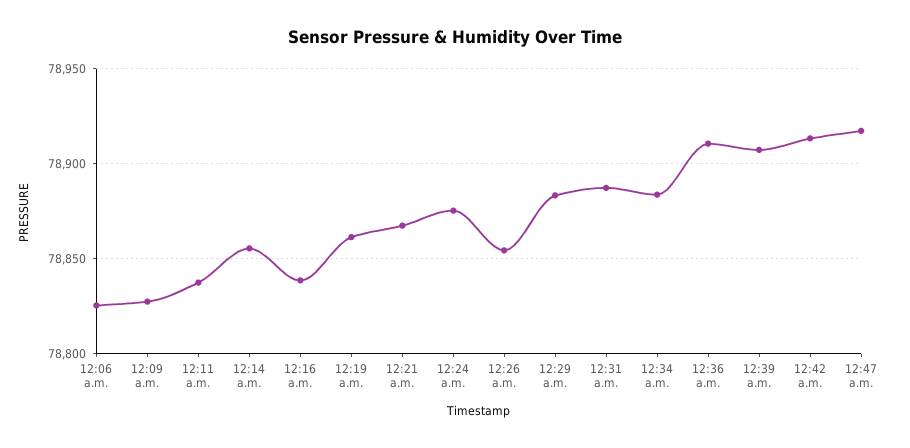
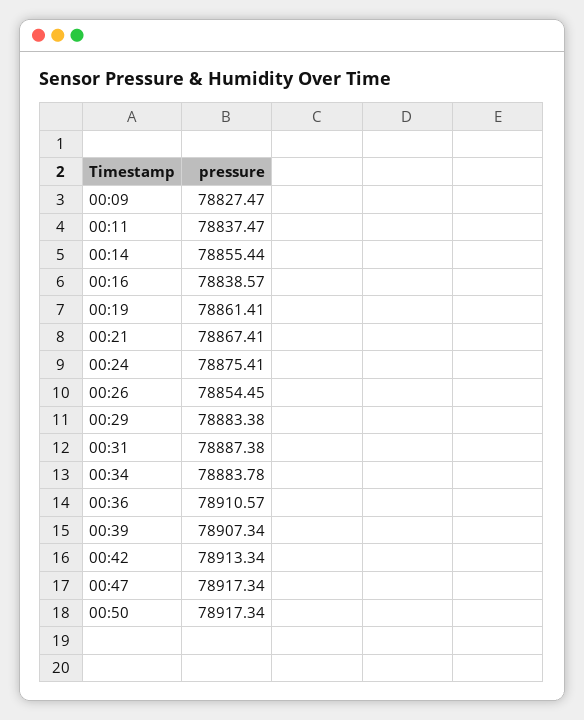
12:06 a.m.: 78825 -> none
00:50: none -> 78917.34

